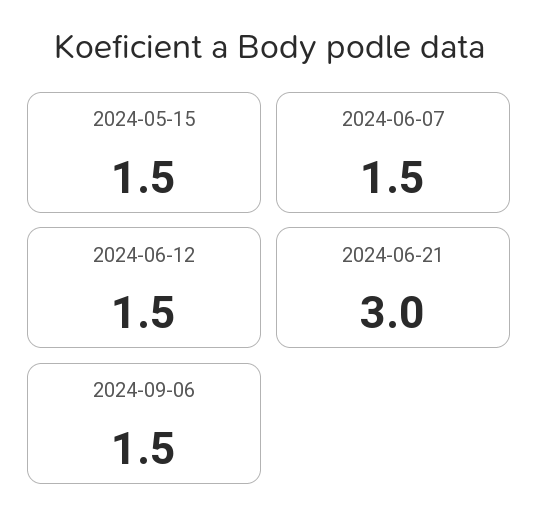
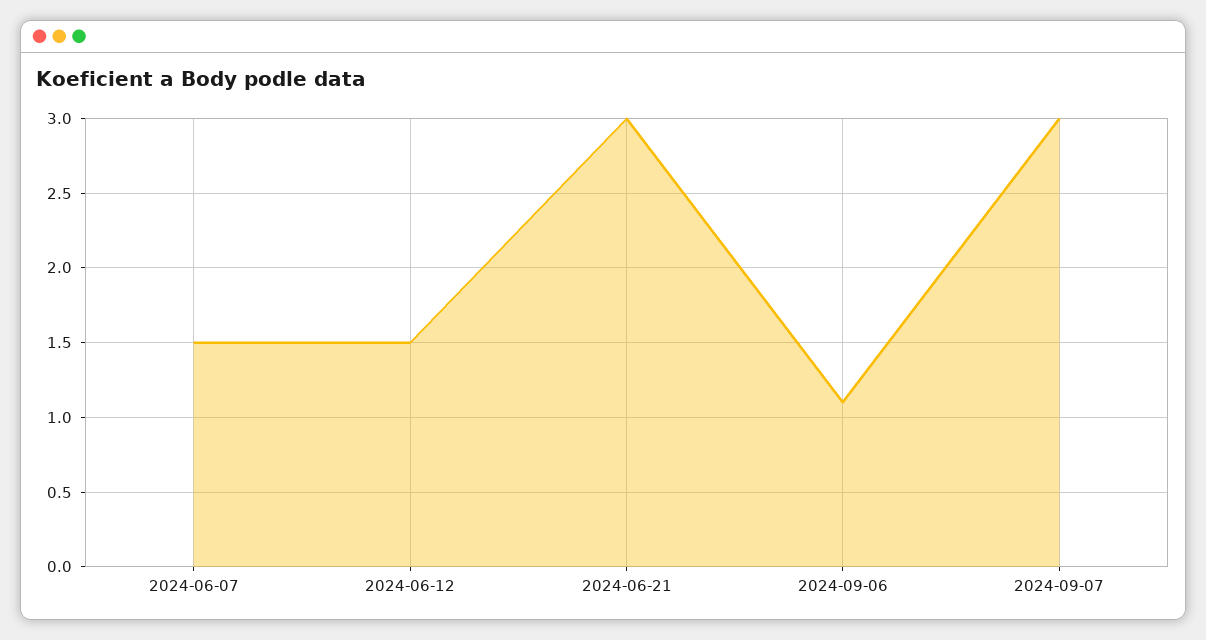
2024-05-15: 1.5 -> none
2024-09-06: 1.5 -> 1.1
2024-09-07: none -> 3

